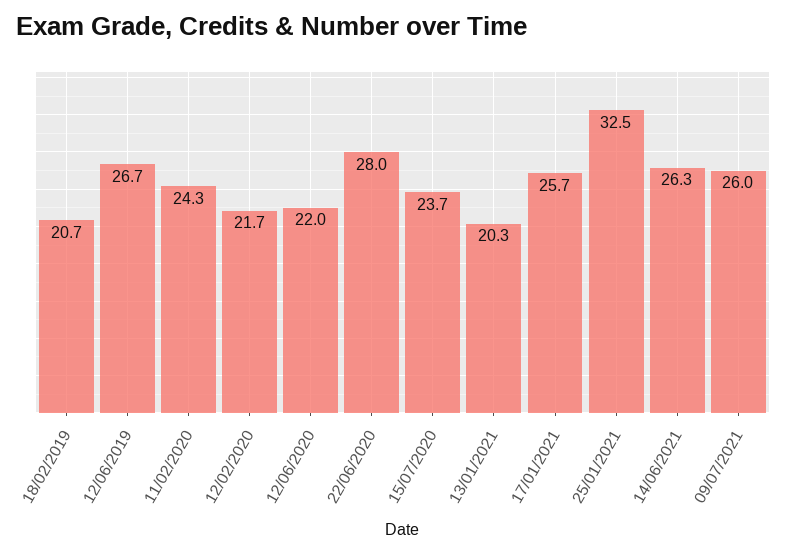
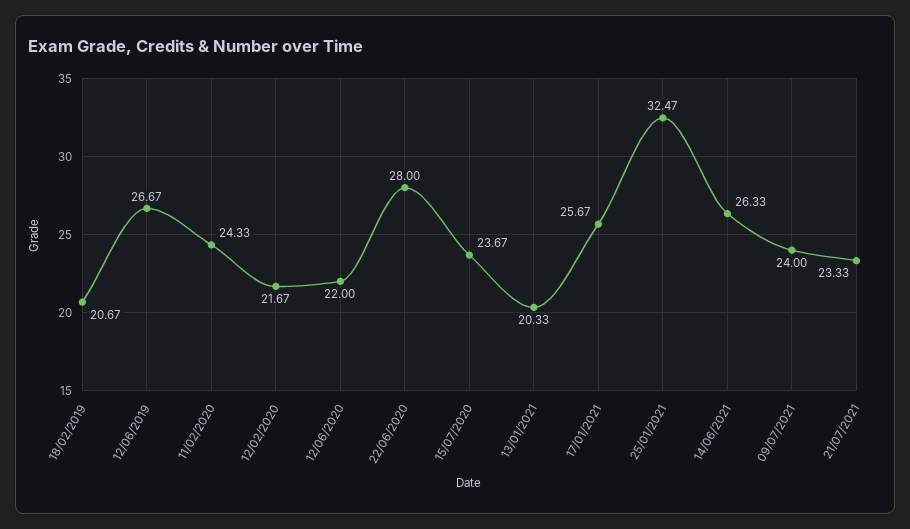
09/07/2021: 26 -> 24
21/07/2021: none -> 23.33

